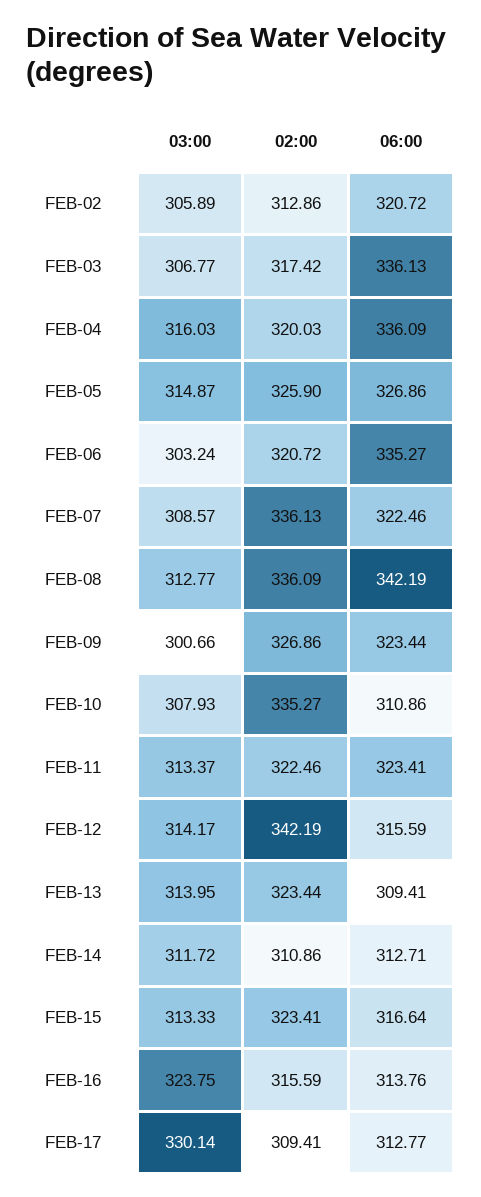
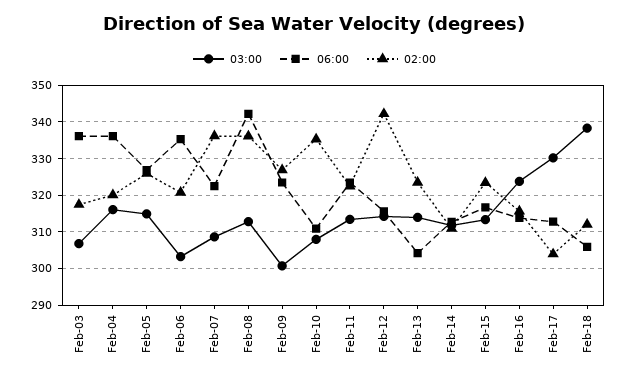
03:00, FEB-02: 305.89 -> none
02:00, FEB-02: 312.86 -> none
06:00, FEB-02: 320.72 -> none
06:00, FEB-13: 309.41 -> 304
02:00, FEB-17: 309.41 -> 304
03:00, Feb-18: none -> 338
06:00, Feb-18: none -> 306
02:00, Feb-18: none -> 312

